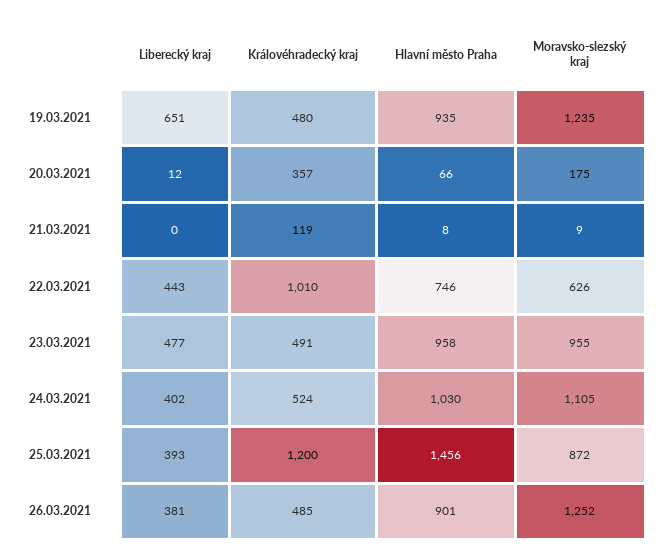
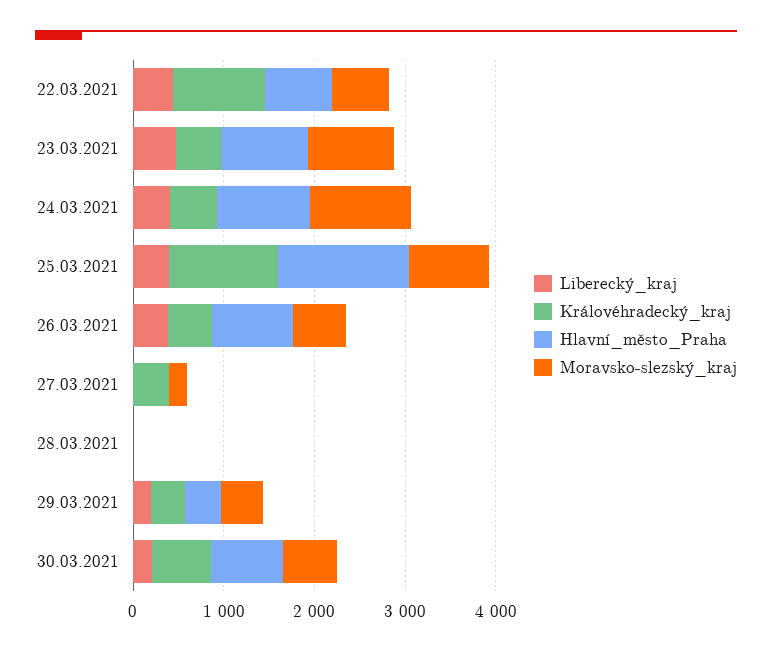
Liberecký kraj, 19.03.2021: 651 -> none
Královéhradecký kraj, 19.03.2021: 480 -> none
Hlavní město Praha, 19.03.2021: 935 -> none
Moravsko-slezský kraj, 19.03.2021: 1235 -> none
Liberecký kraj, 20.03.2021: 12 -> none
Královéhradecký kraj, 20.03.2021: 357 -> none
Hlavní město Praha, 20.03.2021: 66 -> none
Moravsko-slezský kraj, 20.03.2021: 175 -> none
Liberecký kraj, 21.03.2021: 0 -> none
Královéhradecký kraj, 21.03.2021: 119 -> none
Hlavní město Praha, 21.03.2021: 8 -> none
Moravsko-slezský kraj, 21.03.2021: 9 -> none
Moravsko-slezský kraj, 26.03.2021: 1252 -> 600
Liberecký kraj, 27.03.2021: none -> 0
Královéhradecký kraj, 27.03.2021: none -> 400
Hlavní město Praha, 27.03.2021: none -> 0
Moravsko-slezský kraj, 27.03.2021: none -> 200
Liberecký kraj, 28.03.2021: none -> 0
Královéhradecký kraj, 28.03.2021: none -> 0
Hlavní město Praha, 28.03.2021: none -> 0
Moravsko-slezský kraj, 28.03.2021: none -> 0
Liberecký kraj, 29.03.2021: none -> 200
Královéhradecký kraj, 29.03.2021: none -> 400
Hlavní město Praha, 29.03.2021: none -> 400
Moravsko-slezský kraj, 29.03.2021: none -> 400
Liberecký kraj, 30.03.2021: none -> 200
Královéhradecký kraj, 30.03.2021: none -> 600
Hlavní město Praha, 30.03.2021: none -> 800
Moravsko-slezský kraj, 30.03.2021: none -> 600

